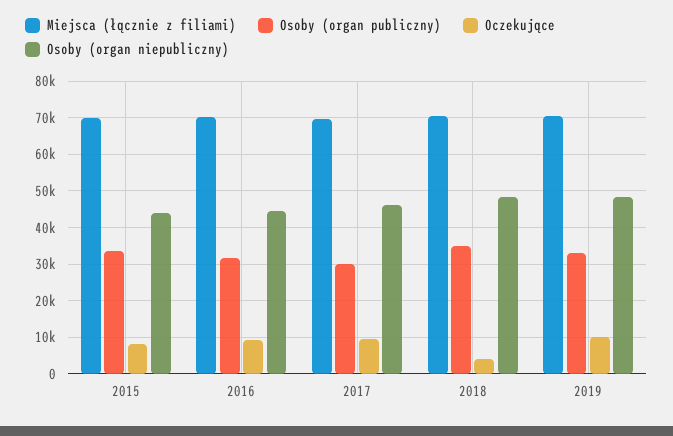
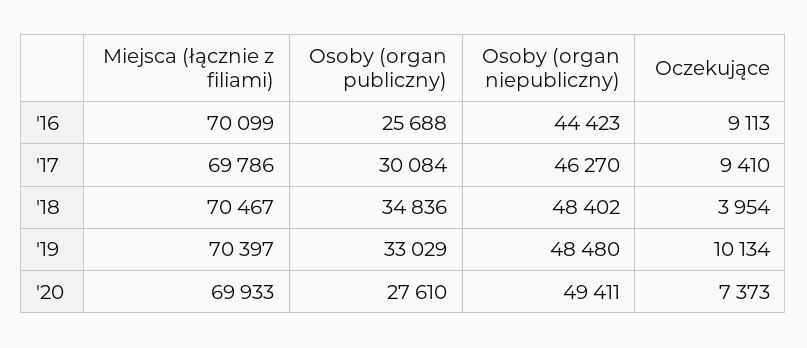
Miejsca (łącznie z filiami), 2015: 70000 -> none
Osoby (organ publiczny), 2015: 34000 -> none
Oczekujące, 2015: 8000 -> none
Osoby (organ niepubliczny), 2015: 44000 -> none
Osoby (organ publiczny), 2016: 32000 -> 25688
Miejsca (łącznie z filiami), '20: none -> 69933
Osoby (organ publiczny), '20: none -> 27610
Osoby (organ niepubliczny), '20: none -> 49411
Oczekujące, '20: none -> 7373

